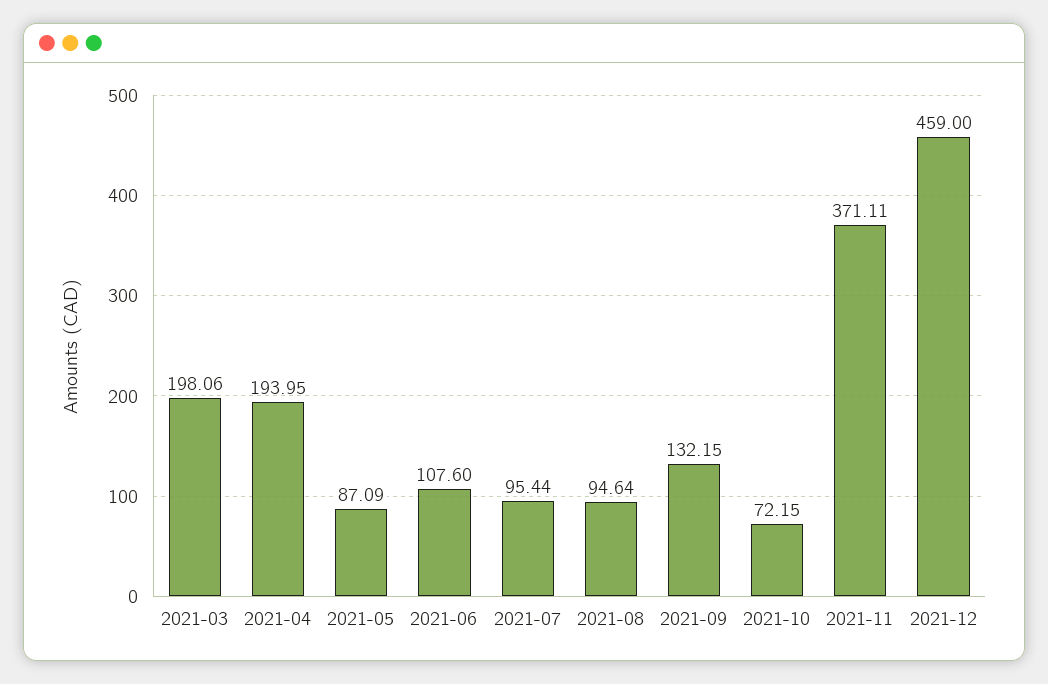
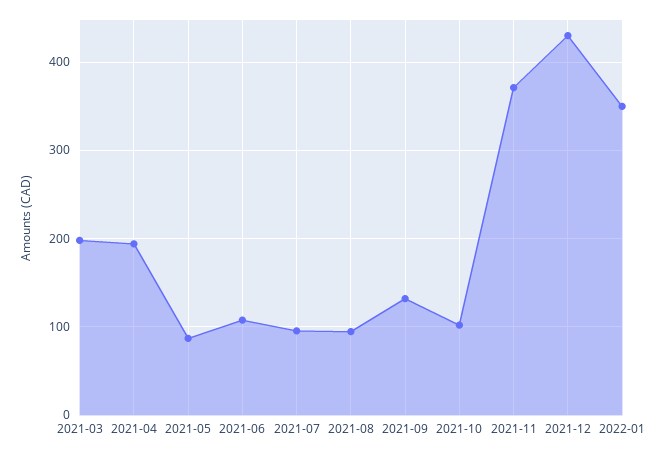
2021-10: 72.15 -> 100
2021-12: 459 -> 430
2022-01: none -> 350

